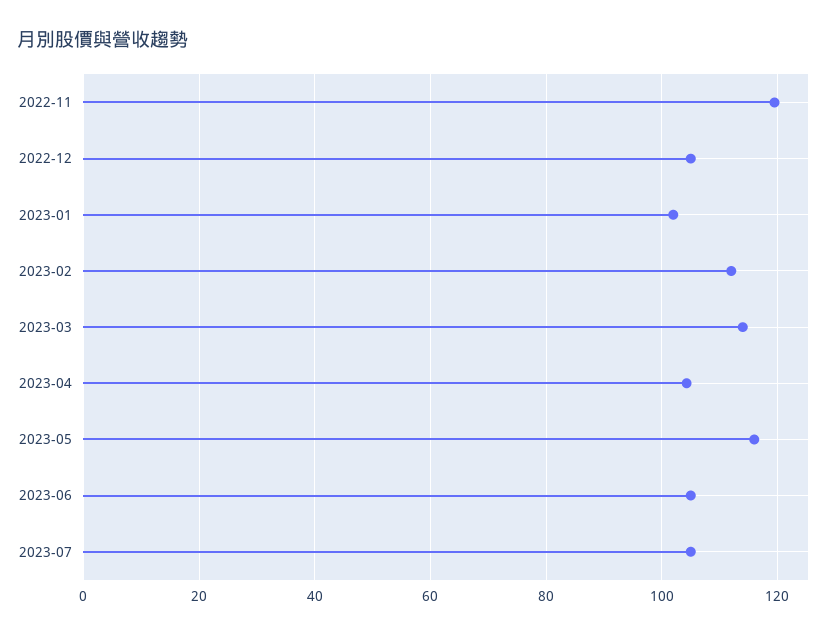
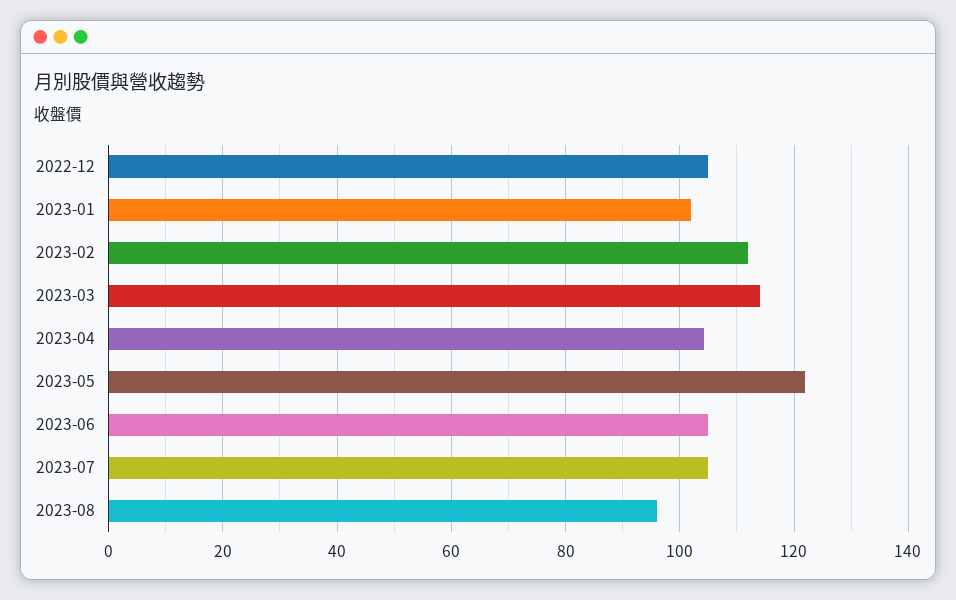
2022-11: 120 -> none
2023-05: 116 -> 122
2023-08: none -> 96

